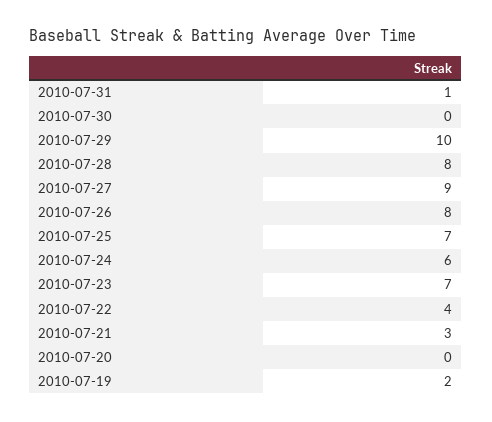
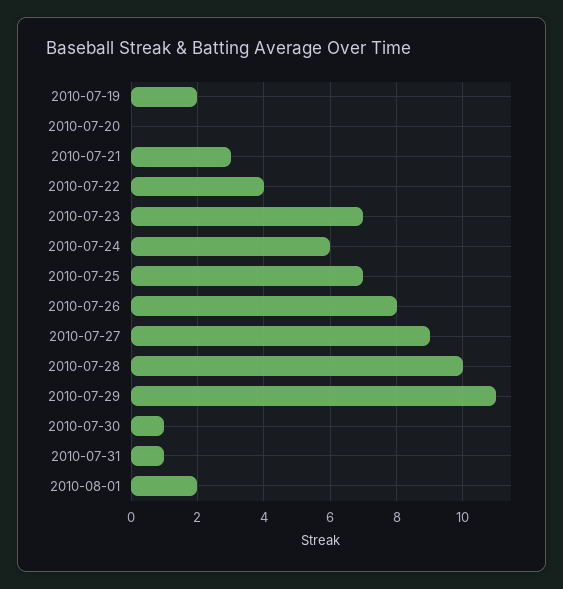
2010-07-30: 0 -> 1
2010-07-29: 10 -> 11
2010-07-28: 8 -> 10
2010-08-01: none -> 2

